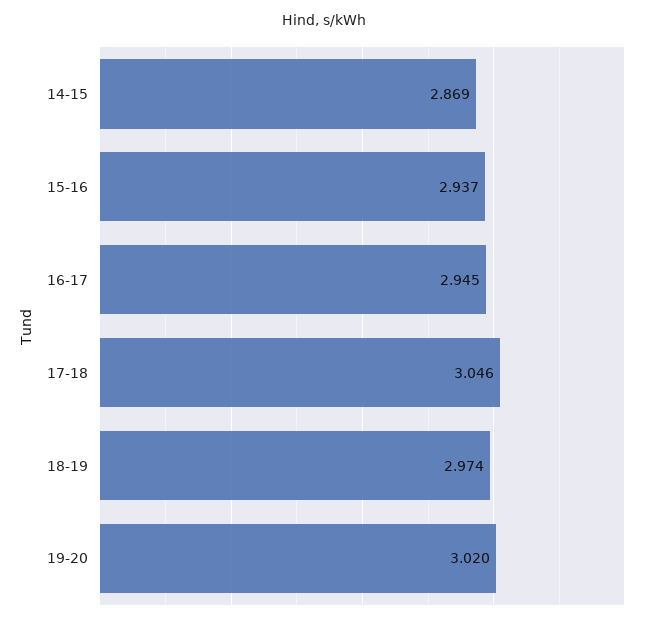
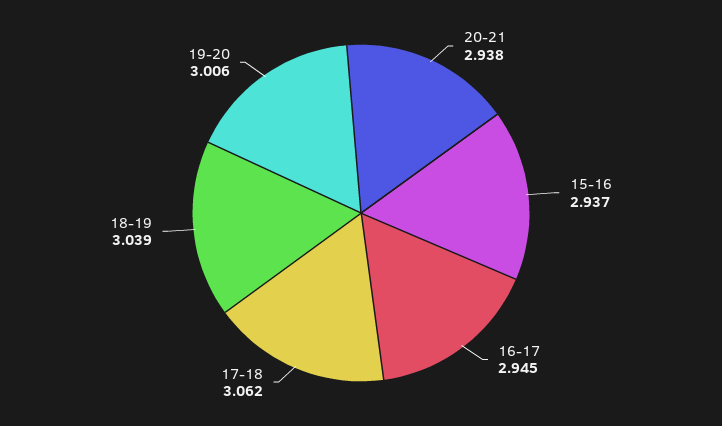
14-15: 2.869 -> none
17-18: 3.046 -> 3.062
18-19: 2.974 -> 3.039
19-20: 3.02 -> 3.006
20-21: none -> 2.938

